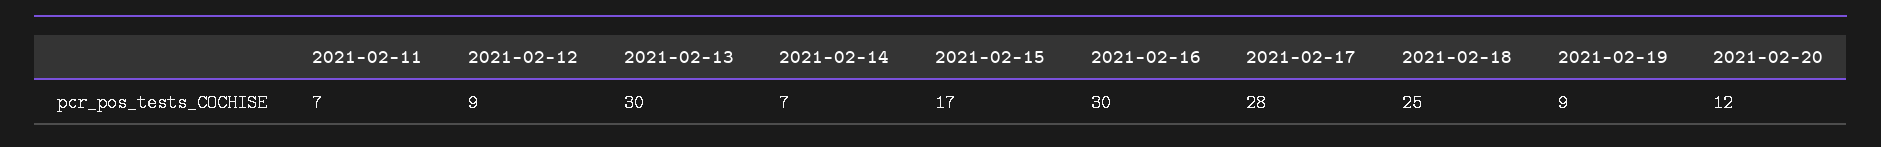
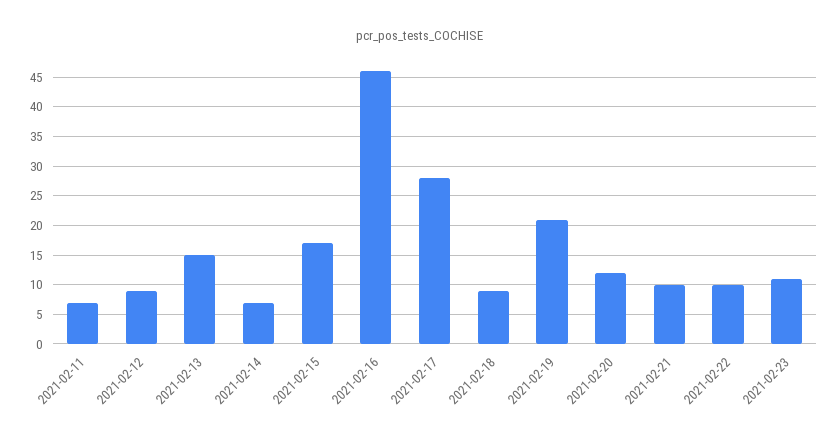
2021-02-13: 30 -> 15
2021-02-16: 30 -> 45
2021-02-18: 25 -> 10
2021-02-19: 9 -> 20
2021-02-21: none -> 10
2021-02-22: none -> 10
2021-02-23: none -> 10

